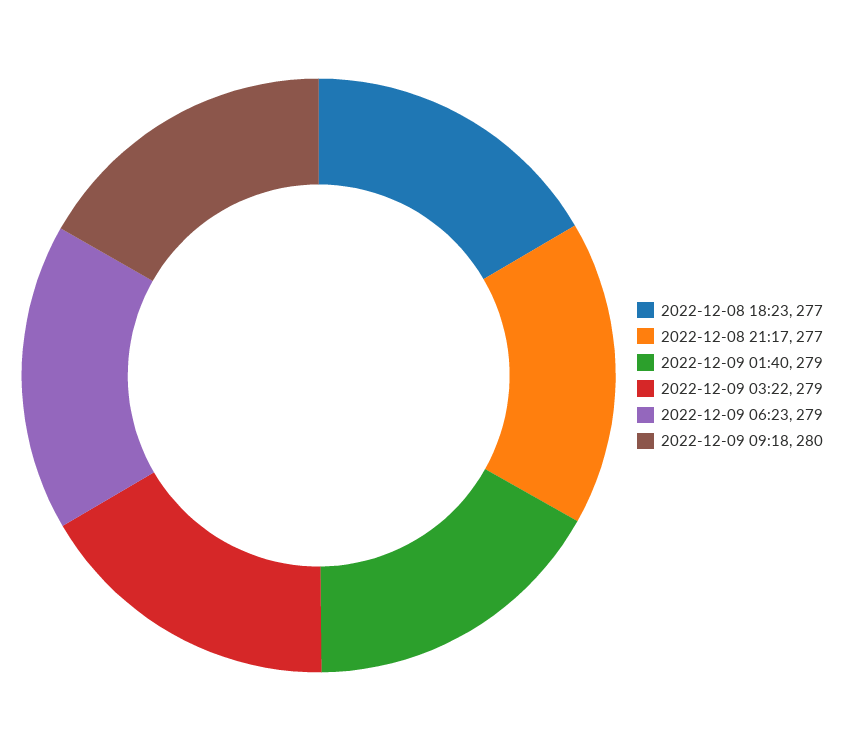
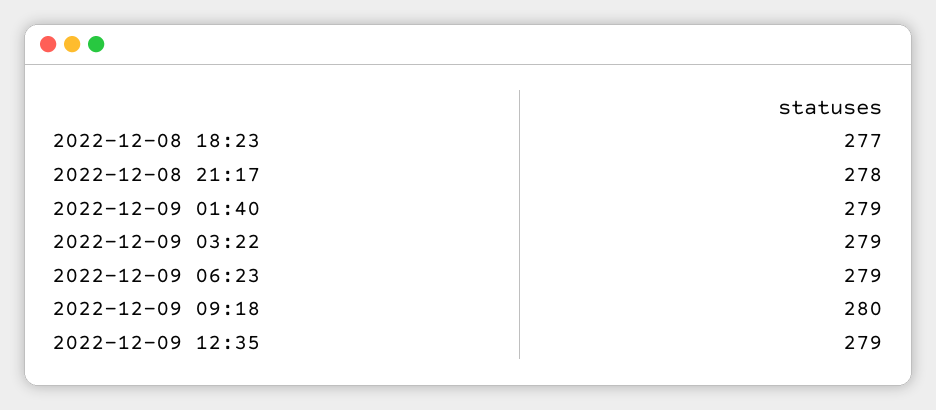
2022-12-08 21:17: 277 -> 278
2022-12-09 12:35: none -> 279

